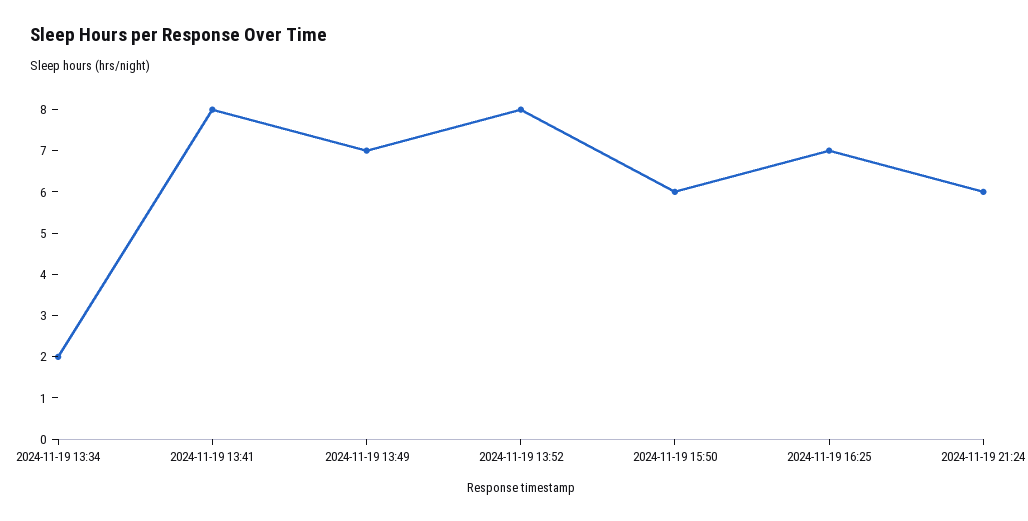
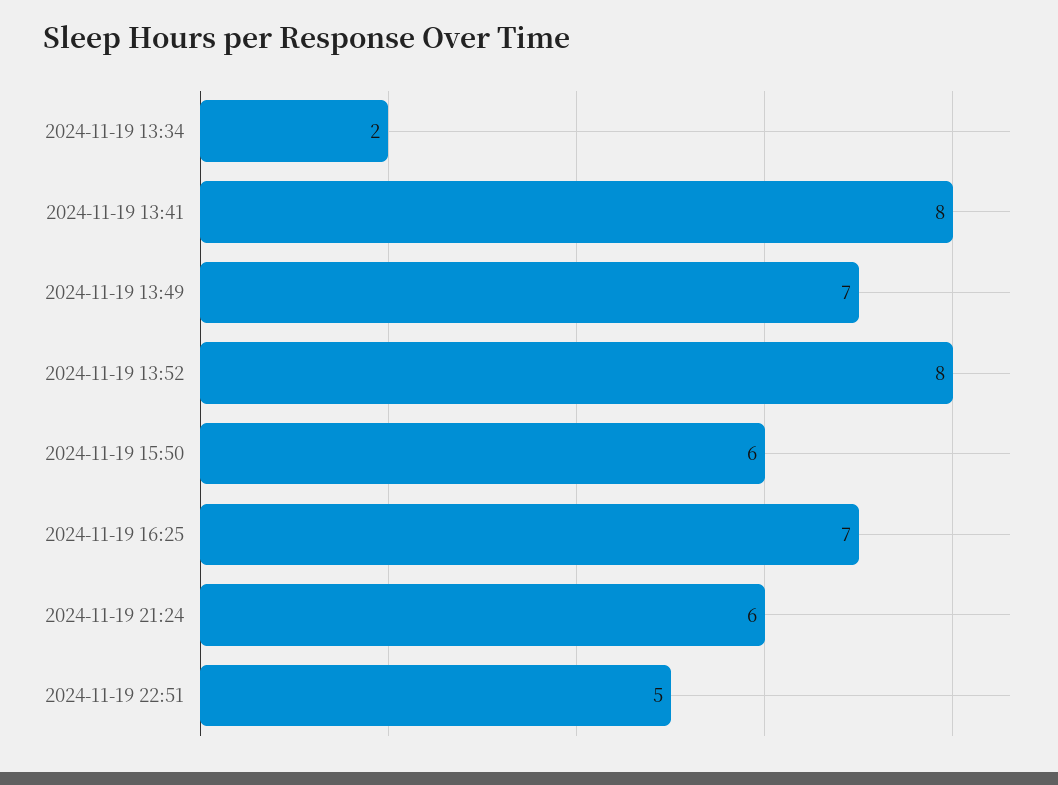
2024-11-19 22:51: none -> 5

